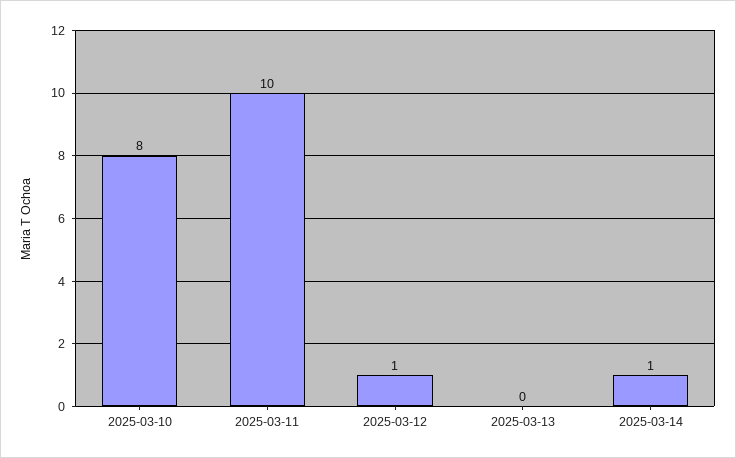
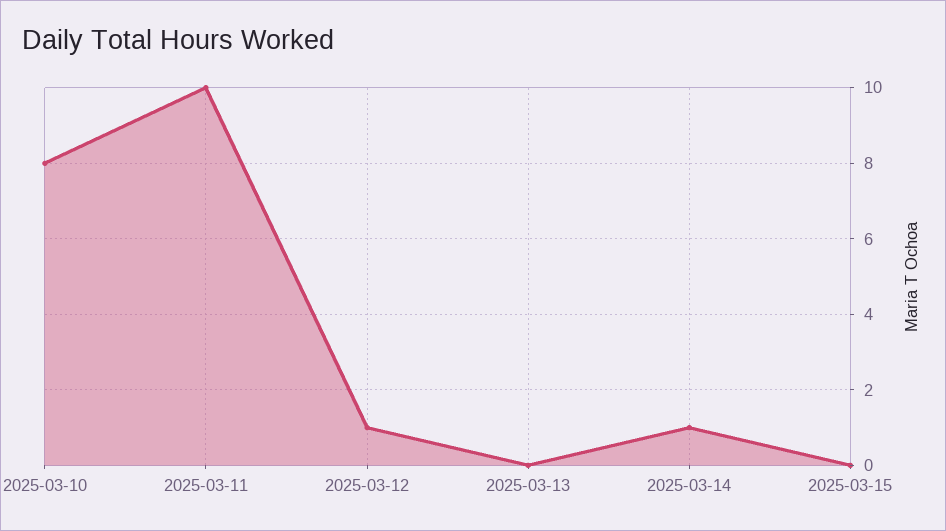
2025-03-15: none -> 0

